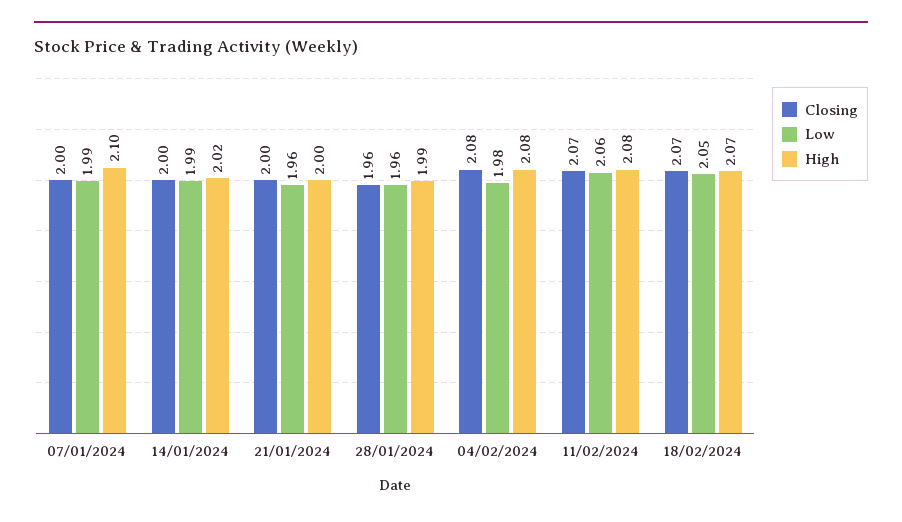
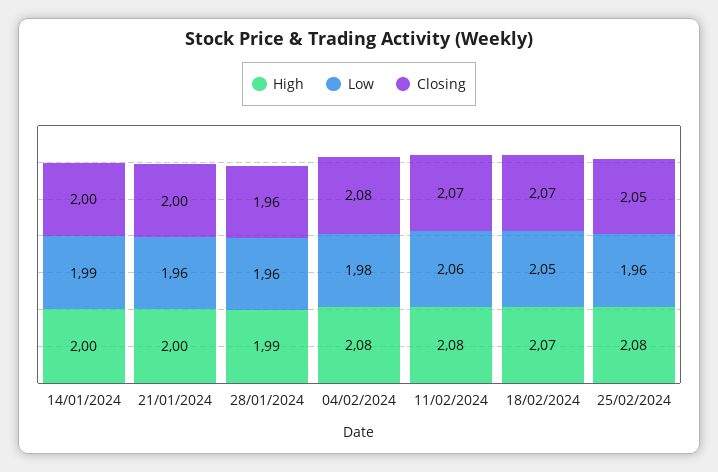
Closing, 07/01/2024: 2 -> none
Low, 07/01/2024: 1.99 -> none
High, 07/01/2024: 2.1 -> none
High, 14/01/2024: 2.02 -> 2
High, 25/02/2024: none -> 2.08
Low, 25/02/2024: none -> 1.96
Closing, 25/02/2024: none -> 2.05

